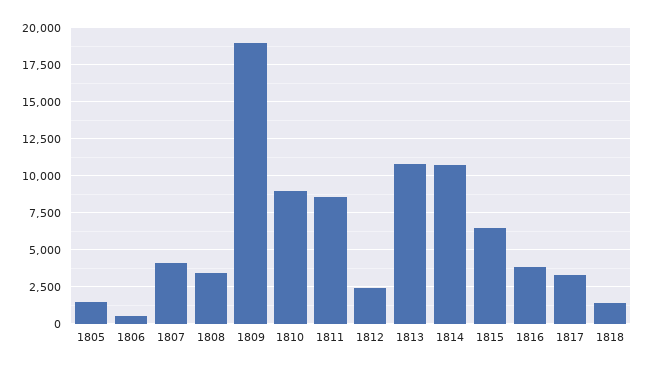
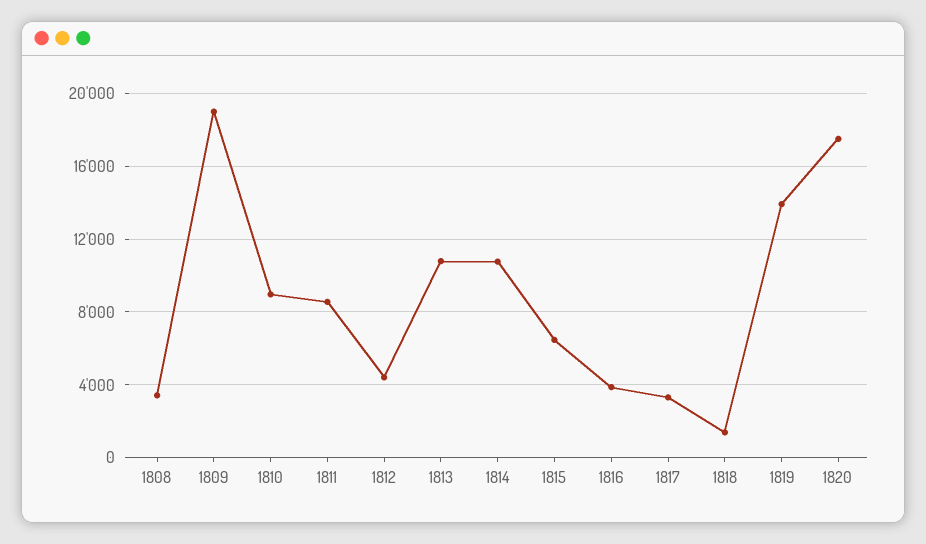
1805: 1500 -> none
1806: 500 -> none
1807: 4000 -> none
1812: 2500 -> 4500
1819: none -> 14000
1820: none -> 17500

